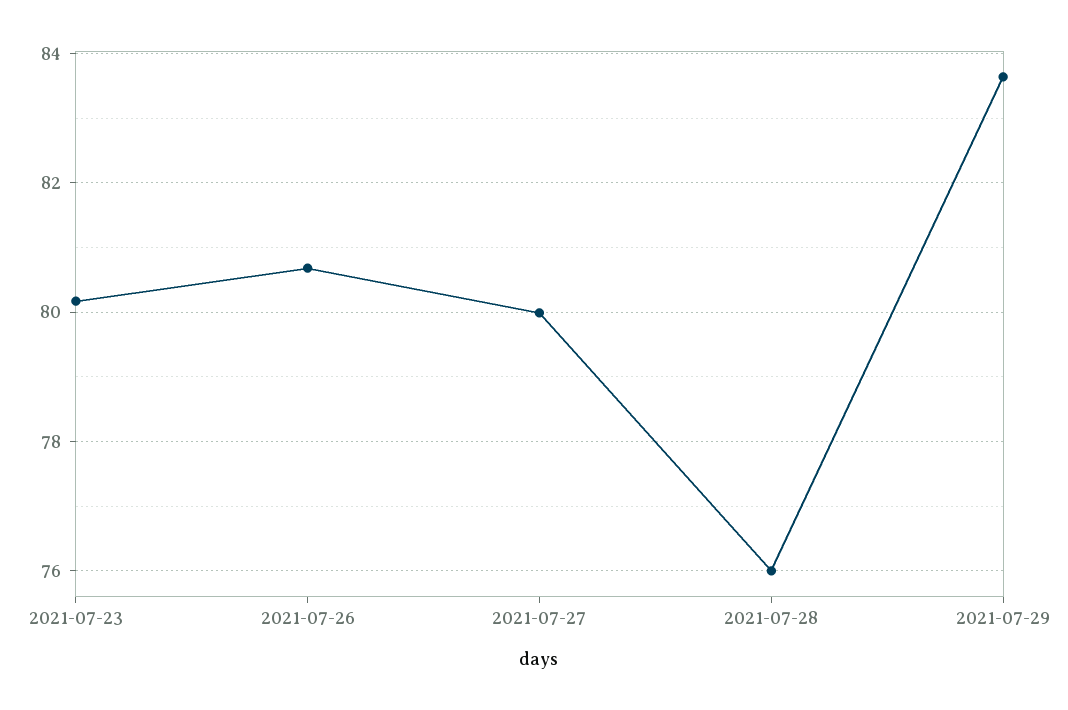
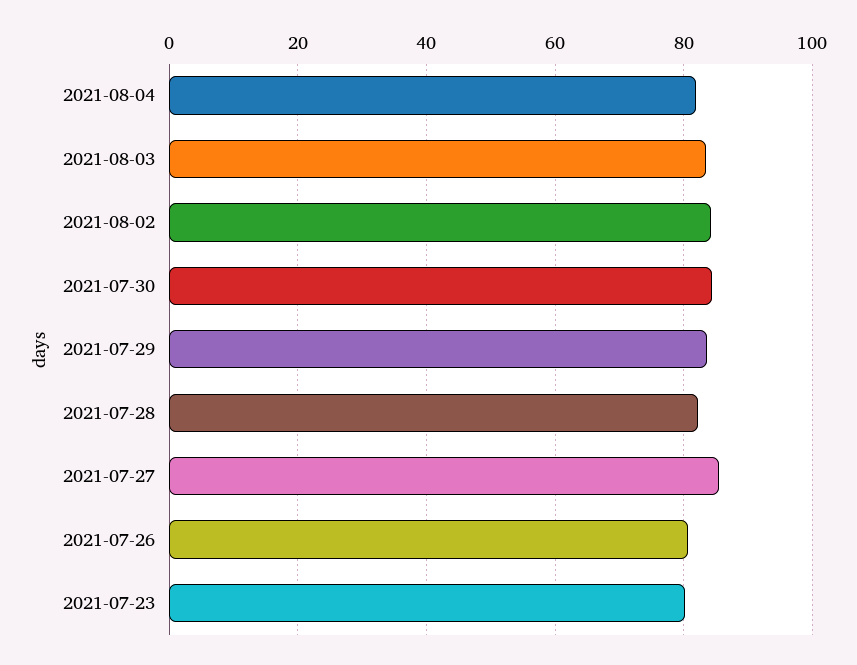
2021-07-27: 80 -> 86
2021-07-28: 76 -> 82
2021-08-04: none -> 82
2021-08-03: none -> 84
2021-08-02: none -> 84
2021-07-30: none -> 84

